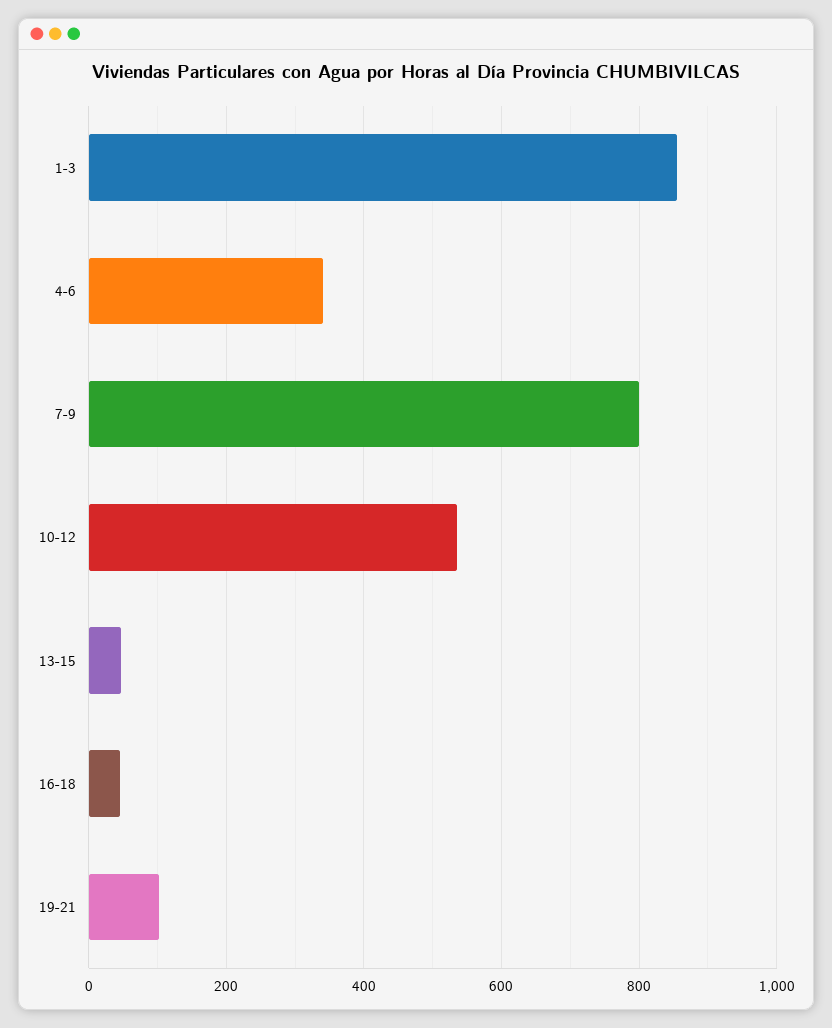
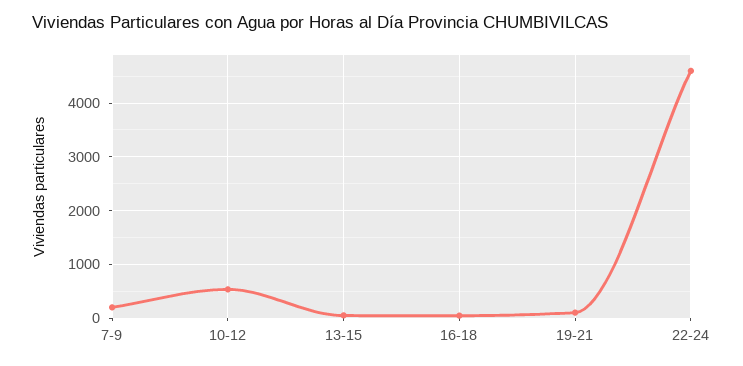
1-3: 860 -> none
4-6: 340 -> none
7-9: 800 -> 200
22-24: none -> 4600

